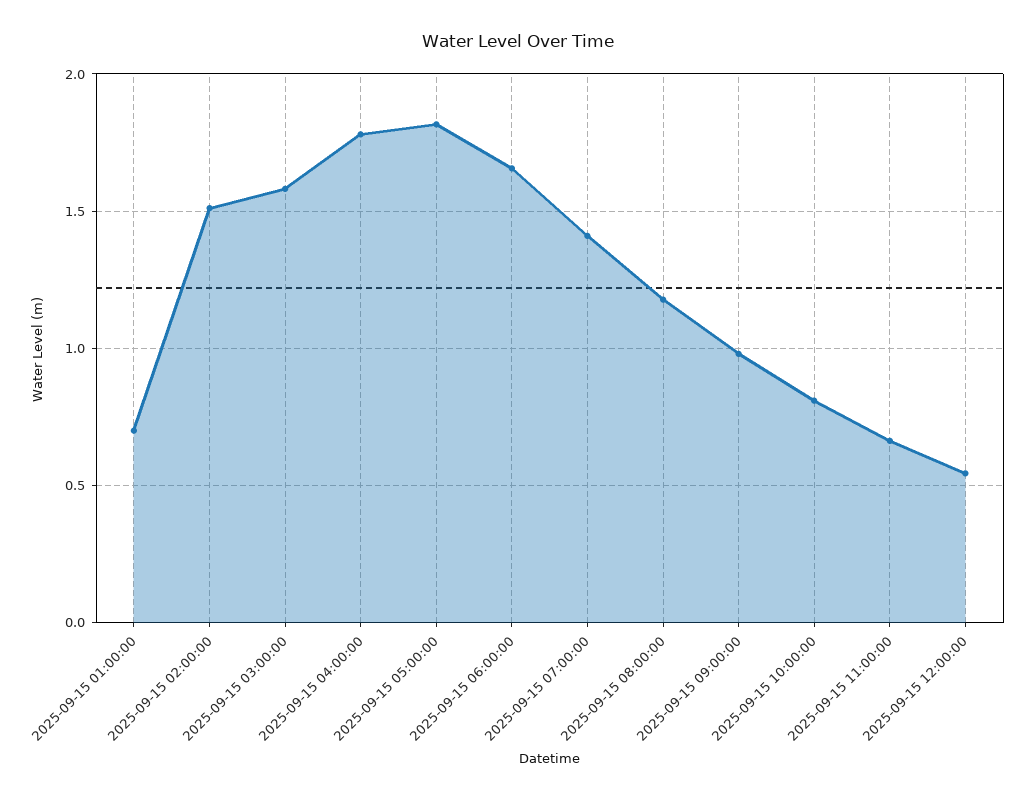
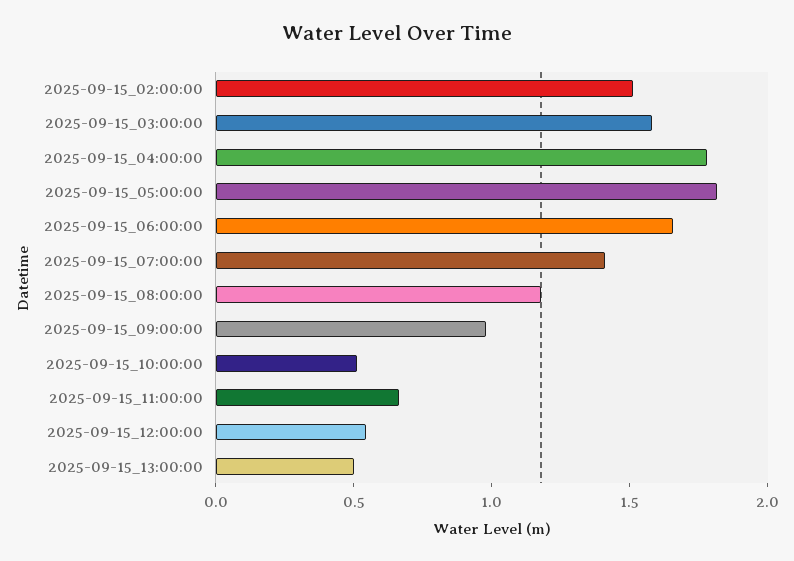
2025-09-15 01:00:00: 0.7 -> none
2025-09-15 10:00:00: 0.8 -> 0.5
2025-09-15_13:00:00: none -> 0.5

